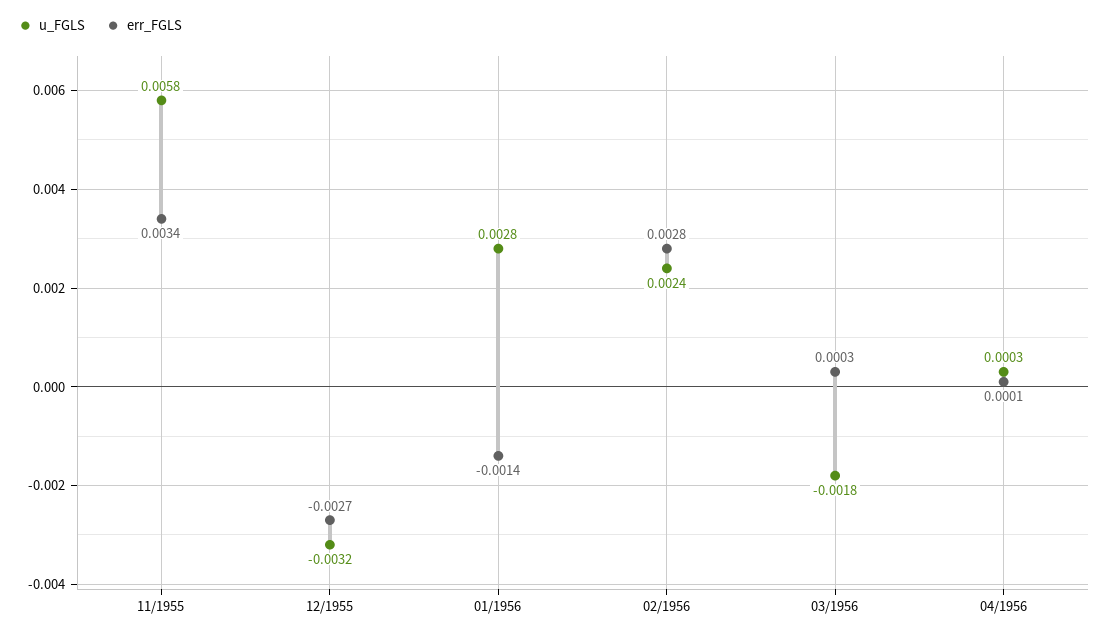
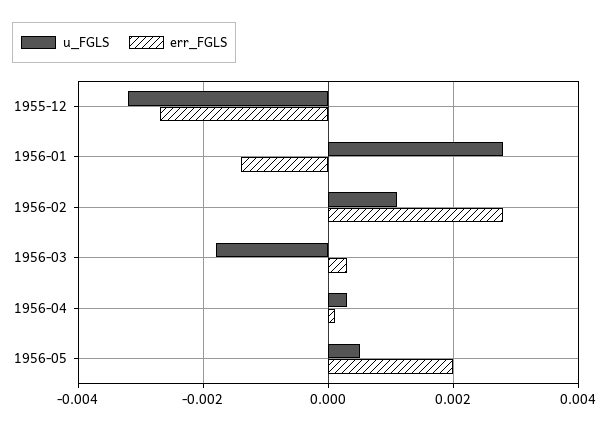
u_FGLS, 11/1955: 0.0058 -> none
err_FGLS, 11/1955: 0.0034 -> none
u_FGLS, 02/1956: 0.0024 -> 0.001
u_FGLS, 1956-05: none -> 0.0005
err_FGLS, 1956-05: none -> 0.002

